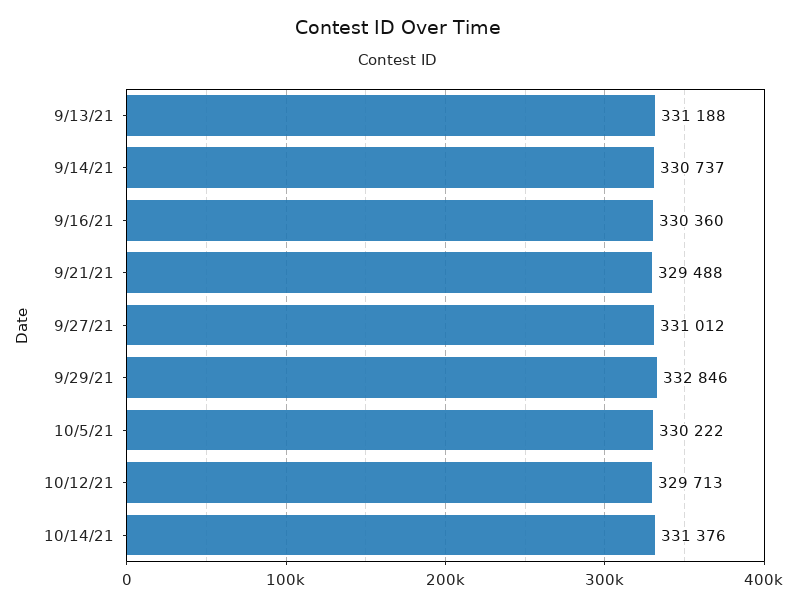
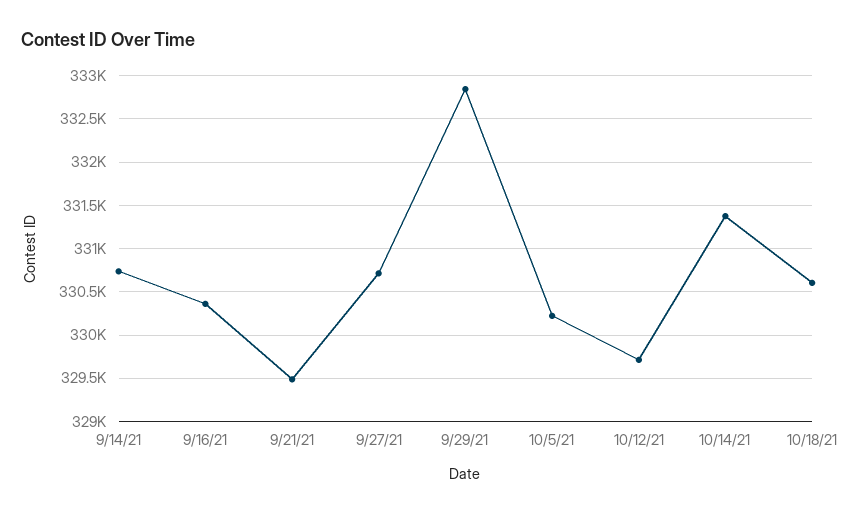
9/13/21: 331188 -> none
9/27/21: 331012 -> 330700
10/18/21: none -> 330600

